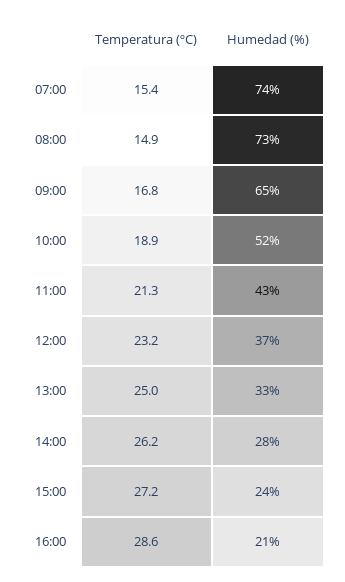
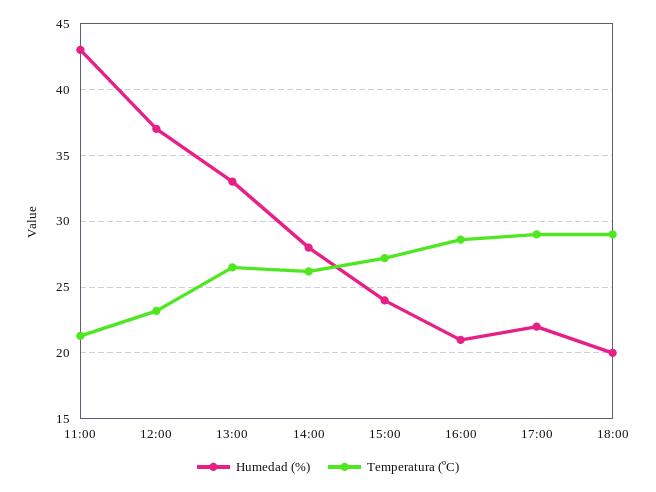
Temperatura (ºC), 07:00: 15.4 -> none
Humedad (%), 07:00: 74 -> none
Temperatura (ºC), 08:00: 14.9 -> none
Humedad (%), 08:00: 73 -> none
Temperatura (ºC), 09:00: 16.8 -> none
Humedad (%), 09:00: 65 -> none
Temperatura (ºC), 10:00: 18.9 -> none
Humedad (%), 10:00: 52 -> none
Temperatura (ºC), 13:00: 25 -> 26.5
Humedad (%), 17:00: none -> 22
Temperatura (ºC), 17:00: none -> 29
Humedad (%), 18:00: none -> 20
Temperatura (ºC), 18:00: none -> 29

